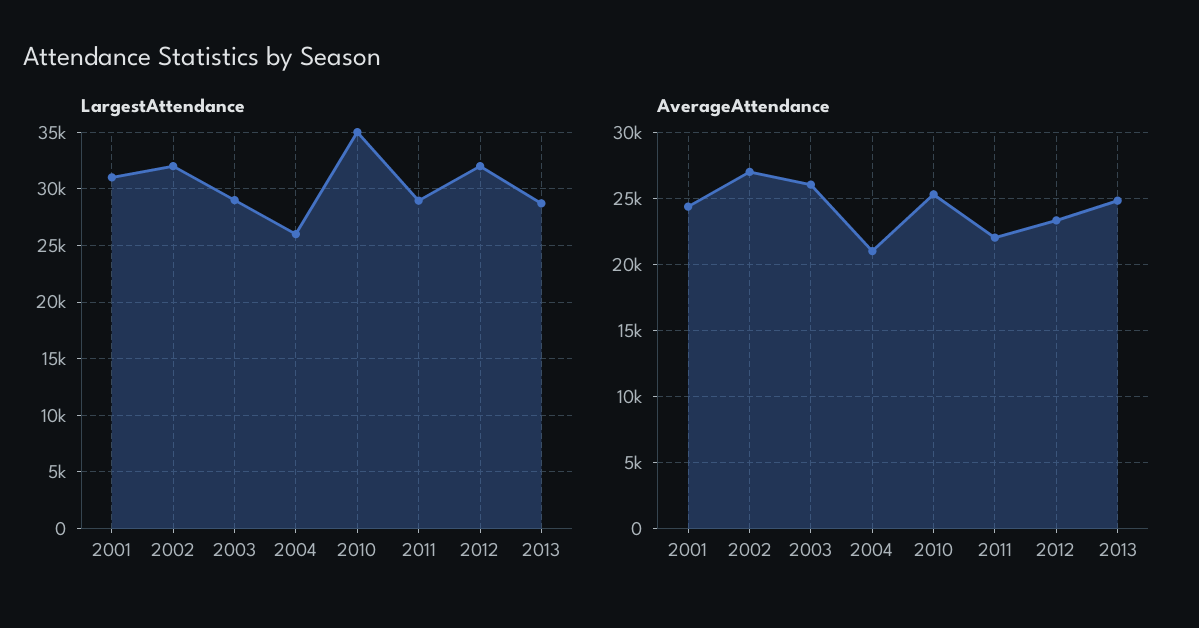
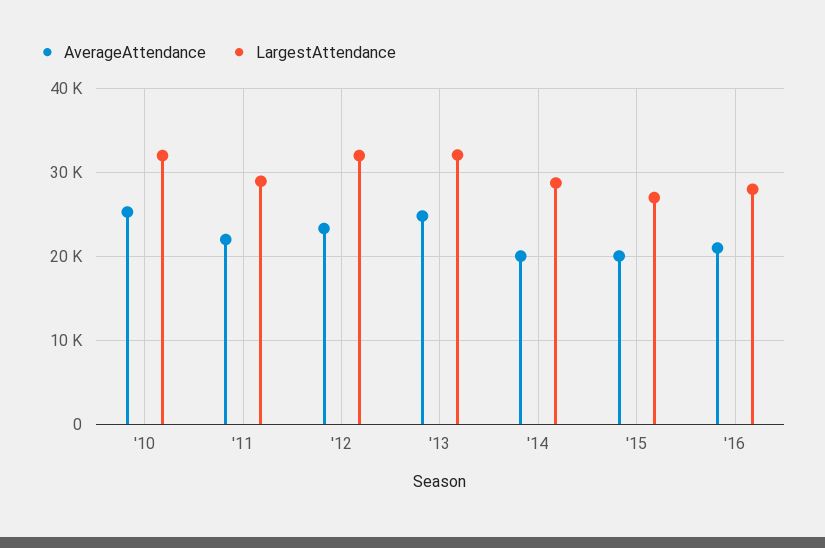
LargestAttendance, 2001: 31000 -> none
LargestAttendance, 2002: 32000 -> none
LargestAttendance, 2003: 29000 -> none
LargestAttendance, 2004: 26000 -> none
LargestAttendance, 2010: 35000 -> 32000
LargestAttendance, 2013: 29000 -> 32000
AverageAttendance, 2001: 24500 -> none
AverageAttendance, 2002: 27000 -> none
AverageAttendance, 2003: 26000 -> none
AverageAttendance, 2004: 21000 -> none
AverageAttendance, '14: none -> 20000
LargestAttendance, '14: none -> 29000
AverageAttendance, '15: none -> 20000
LargestAttendance, '15: none -> 27000
AverageAttendance, '16: none -> 21000
LargestAttendance, '16: none -> 28000

